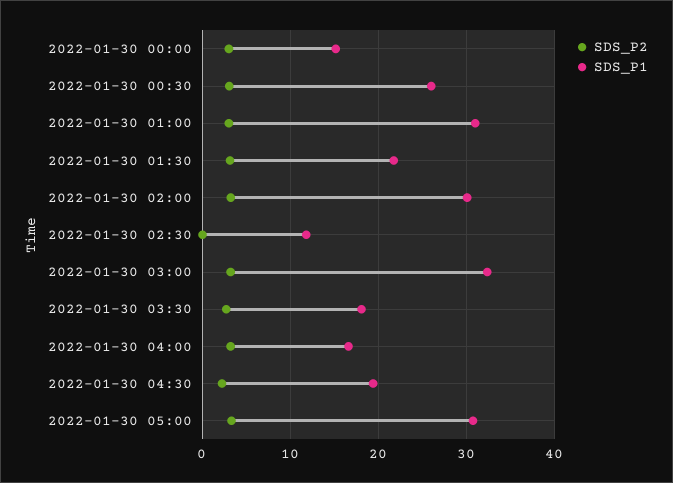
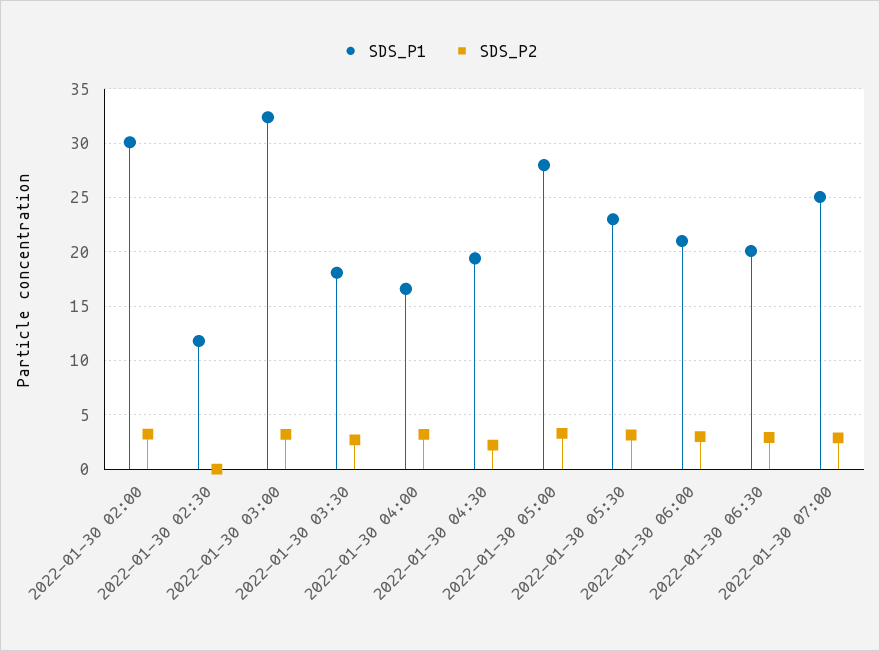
SDS_P2, 2022-01-30 00:00: 3 -> none
SDS_P1, 2022-01-30 00:00: 15 -> none
SDS_P2, 2022-01-30 00:30: 3 -> none
SDS_P1, 2022-01-30 00:30: 26 -> none
SDS_P2, 2022-01-30 01:00: 3 -> none
SDS_P1, 2022-01-30 01:00: 31 -> none
SDS_P2, 2022-01-30 01:30: 3 -> none
SDS_P1, 2022-01-30 01:30: 22 -> none
SDS_P1, 2022-01-30 05:00: 31 -> 28
SDS_P1, 2022-01-30 05:30: none -> 23
SDS_P2, 2022-01-30 05:30: none -> 3
SDS_P1, 2022-01-30 06:00: none -> 21
SDS_P2, 2022-01-30 06:00: none -> 3
SDS_P1, 2022-01-30 06:30: none -> 20
SDS_P2, 2022-01-30 06:30: none -> 3
SDS_P1, 2022-01-30 07:00: none -> 25
SDS_P2, 2022-01-30 07:00: none -> 3

